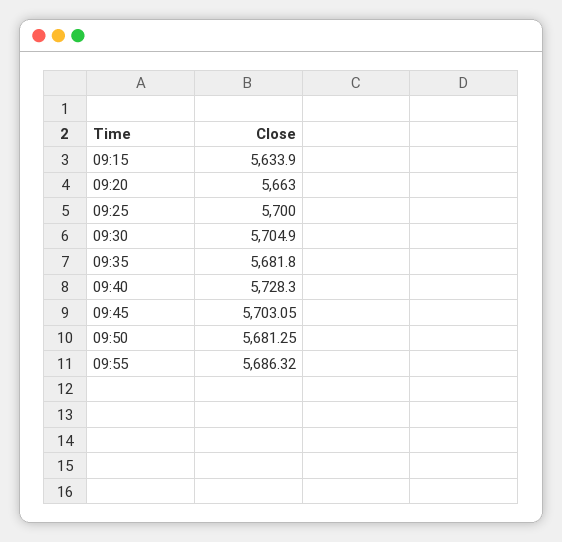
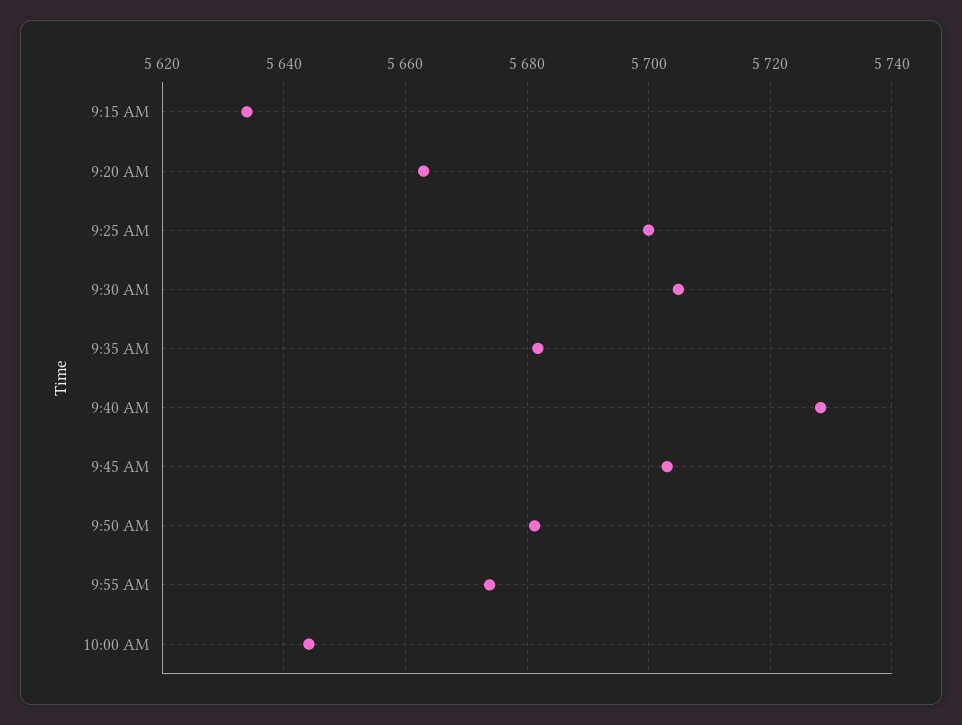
09:55: 5686.32 -> 5674
10:00 AM: none -> 5644

